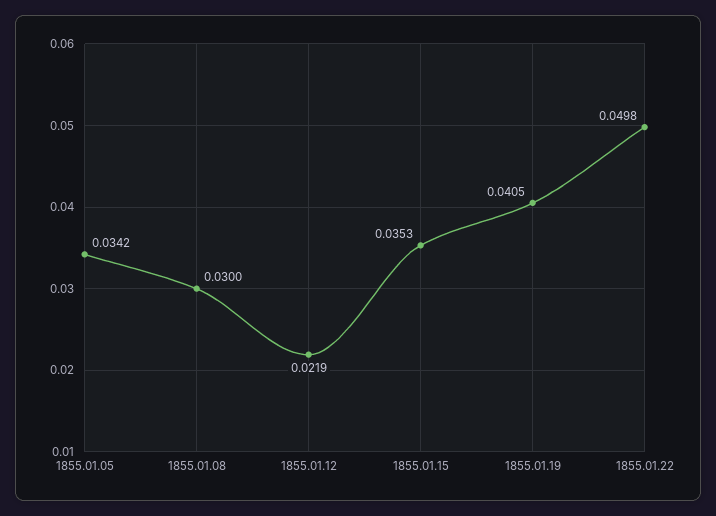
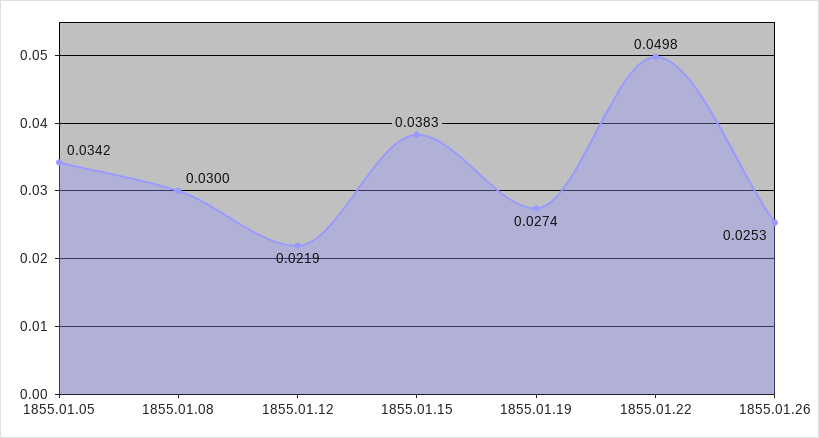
1855.01.15: 0.0353 -> 0.0383
1855.01.19: 0.0405 -> 0.0274
1855.01.26: none -> 0.0253

